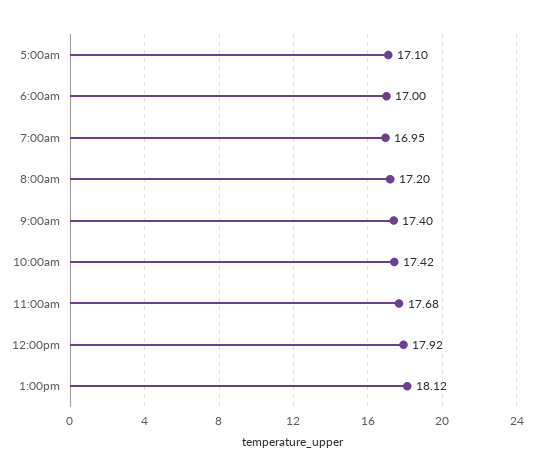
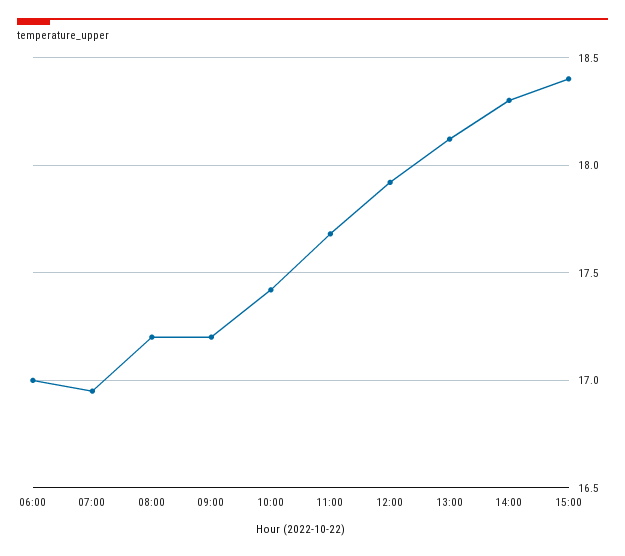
5:00am: 17.1 -> none
9:00am: 17.4 -> 17.2
14:00: none -> 18.3
15:00: none -> 18.4

